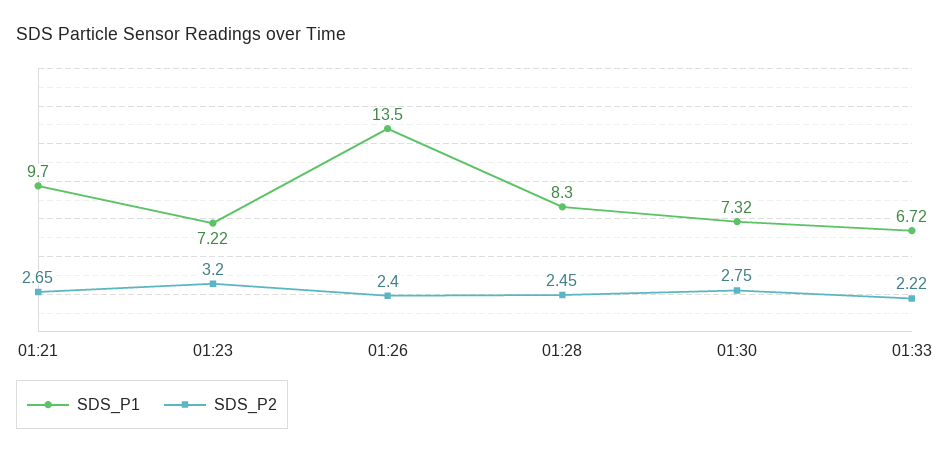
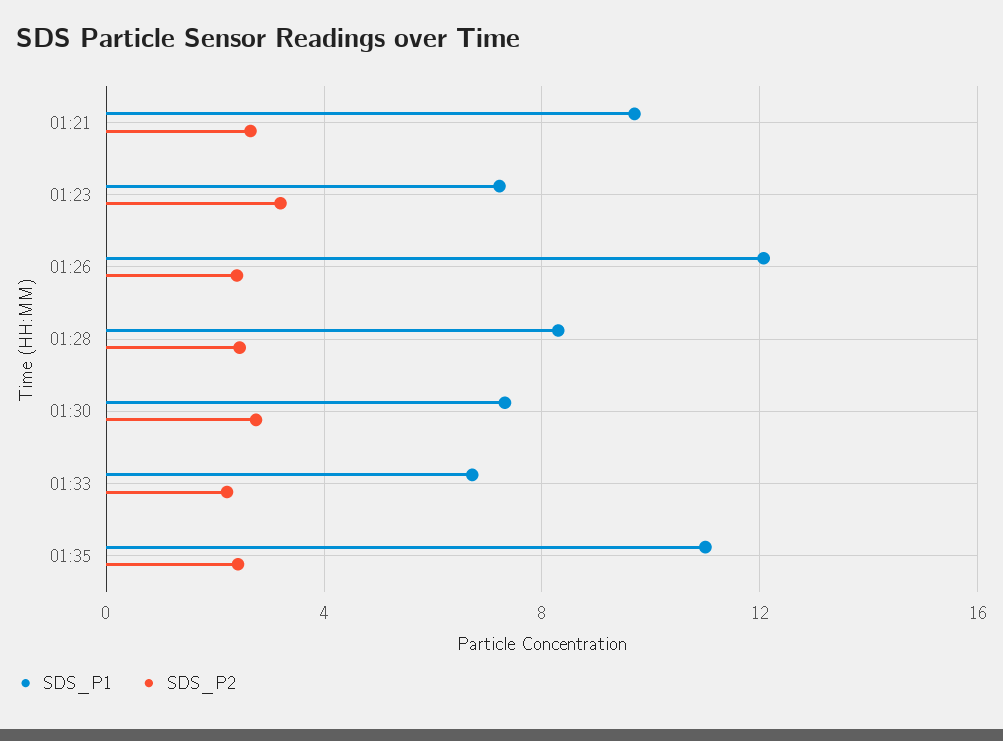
SDS_P1, 01:26: 13.5 -> 12
SDS_P1, 01:35: none -> 11
SDS_P2, 01:35: none -> 2.5

